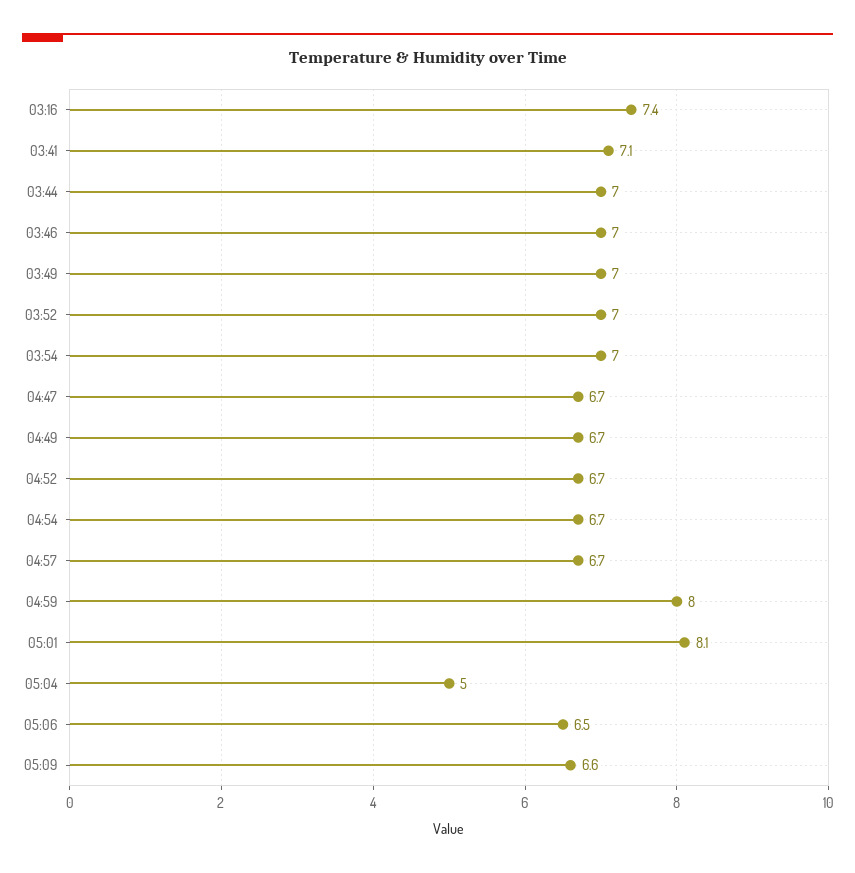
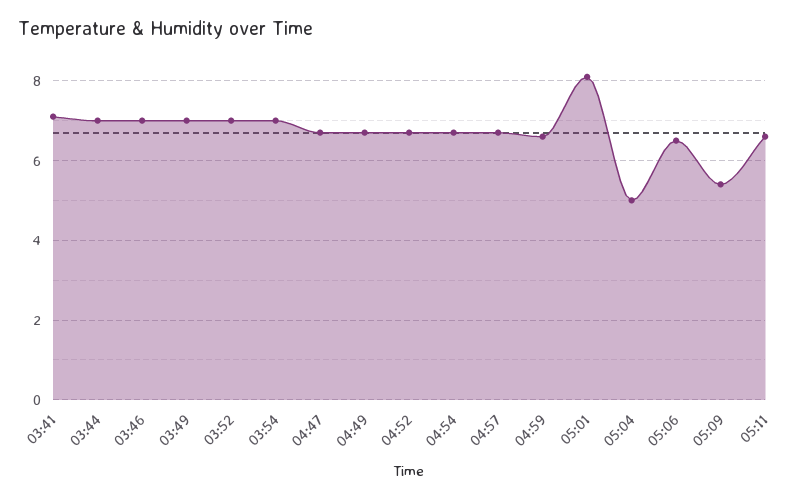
03:16: 7.4 -> none
04:59: 8 -> 6.5
05:09: 6.6 -> 5.5
05:11: none -> 6.5

